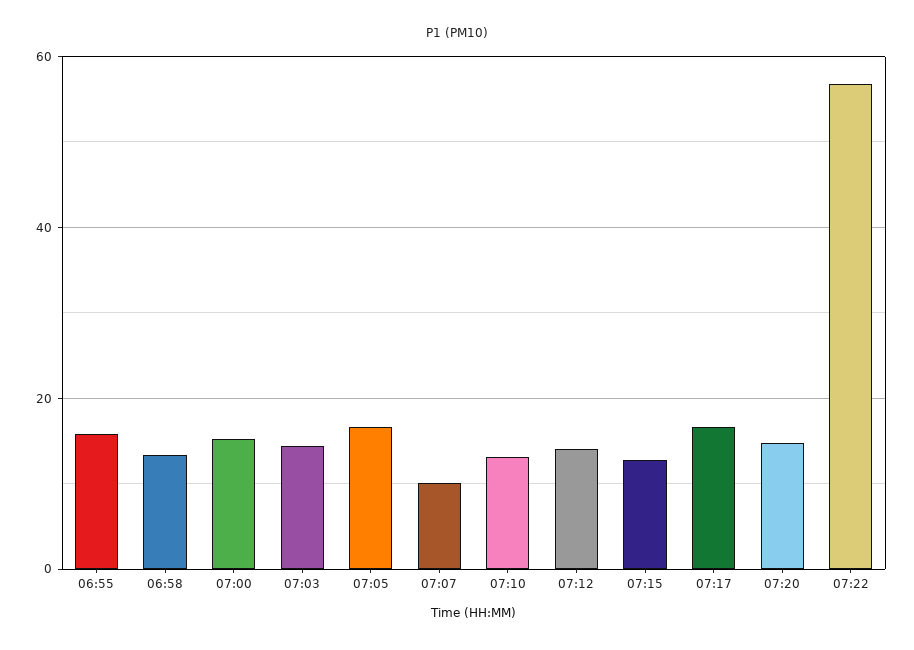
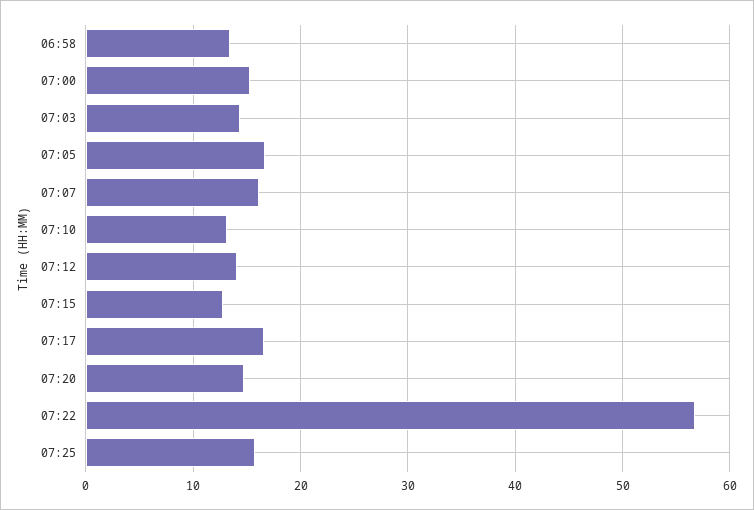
06:55: 16 -> none
07:07: 10 -> 16
07:25: none -> 16

